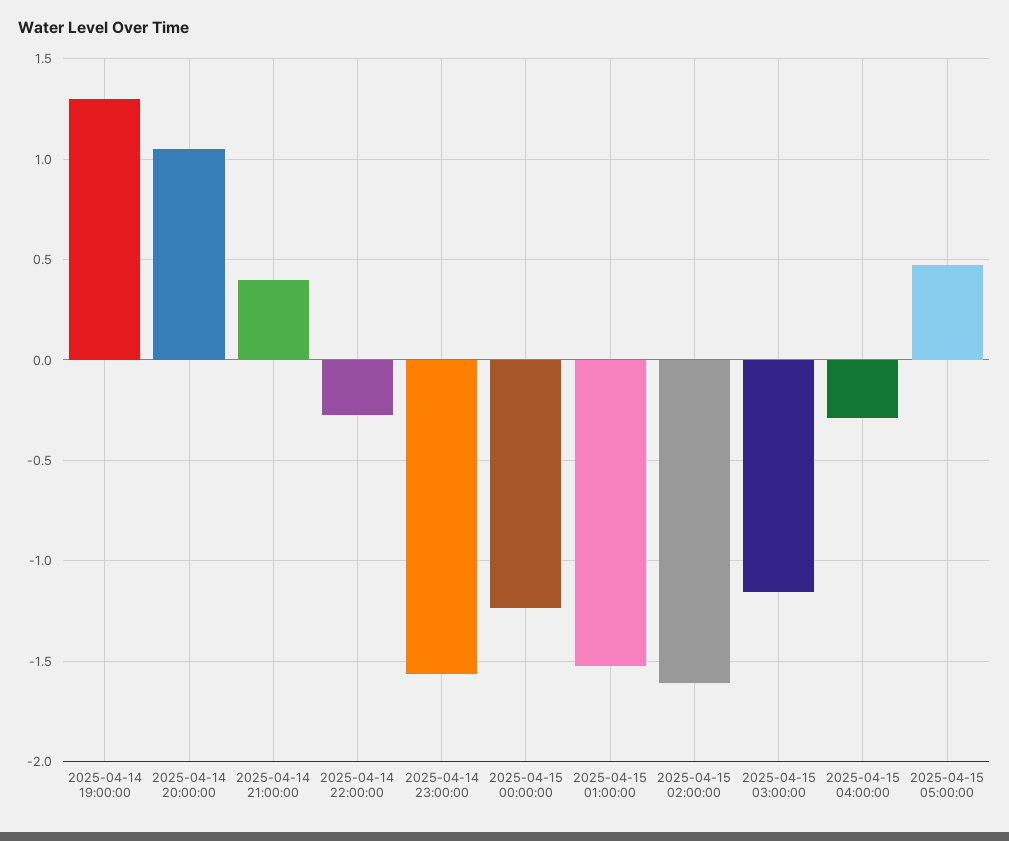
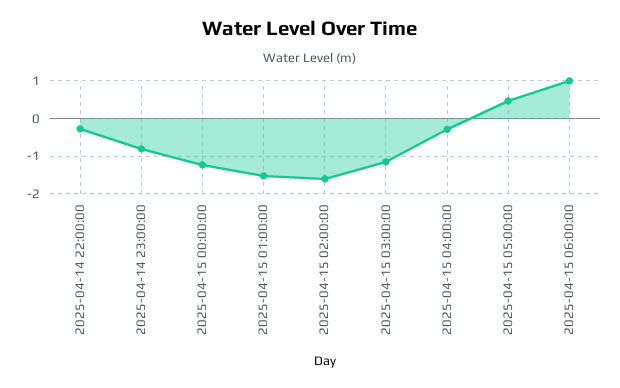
2025-04-14 19:00:00: 1.3 -> none
2025-04-14 20:00:00: 1.05 -> none
2025-04-14 21:00:00: 0.4 -> none
2025-04-14 23:00:00: -1.55 -> -0.8
2025-04-15 06:00:00: none -> 1

